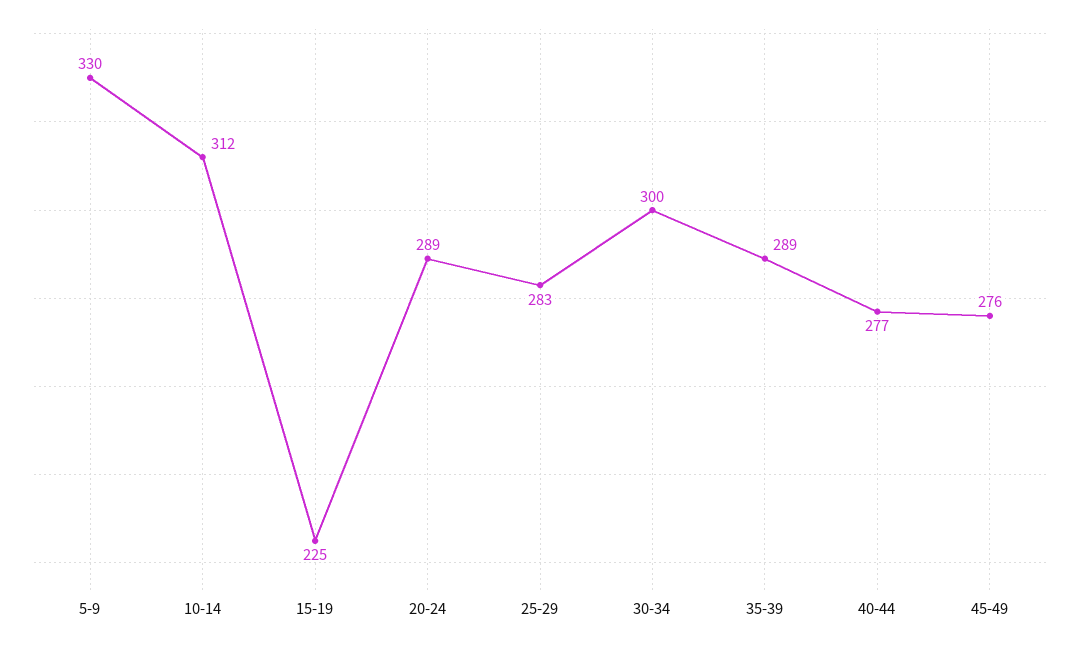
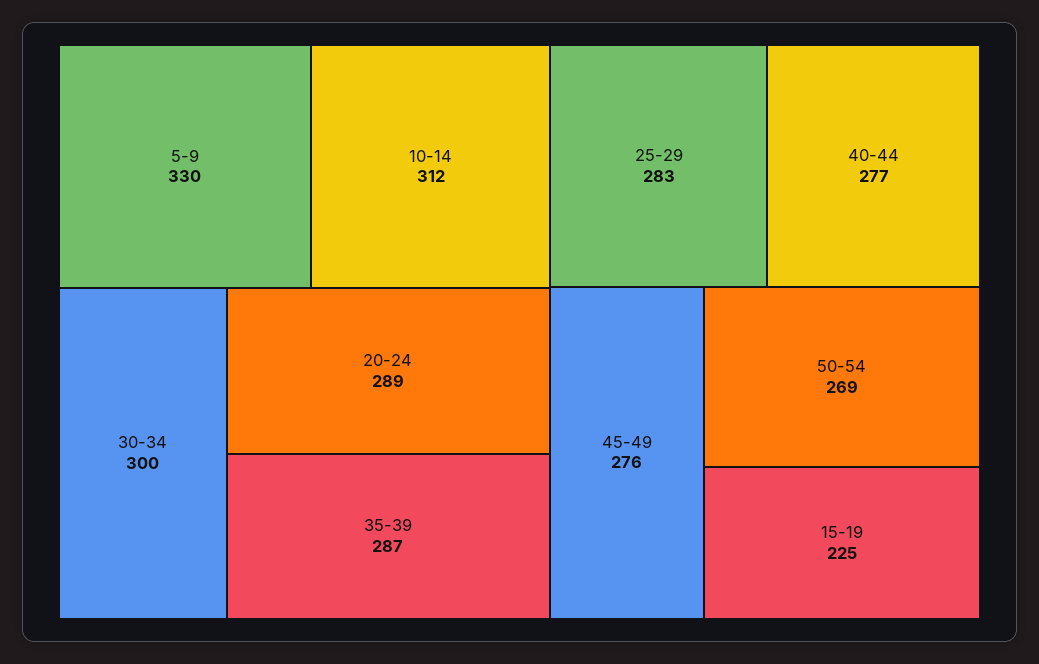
35-39: 289 -> 287
50-54: none -> 269

